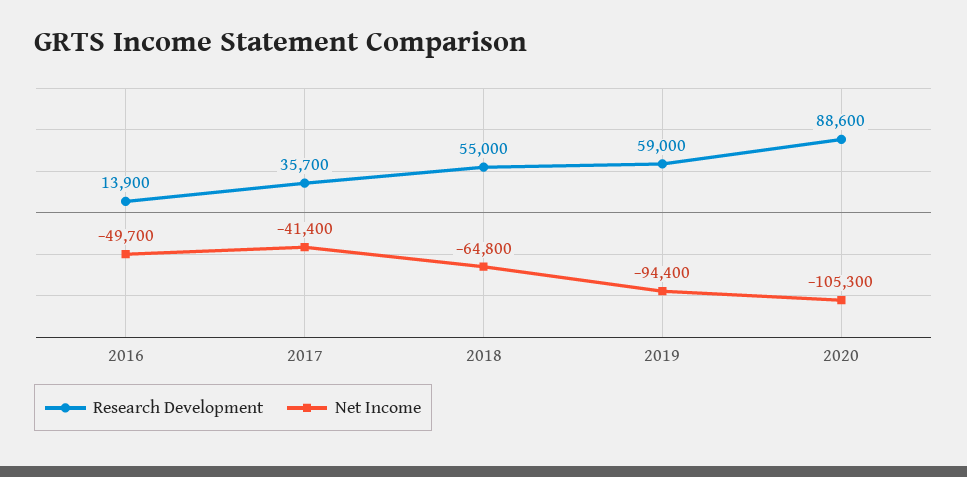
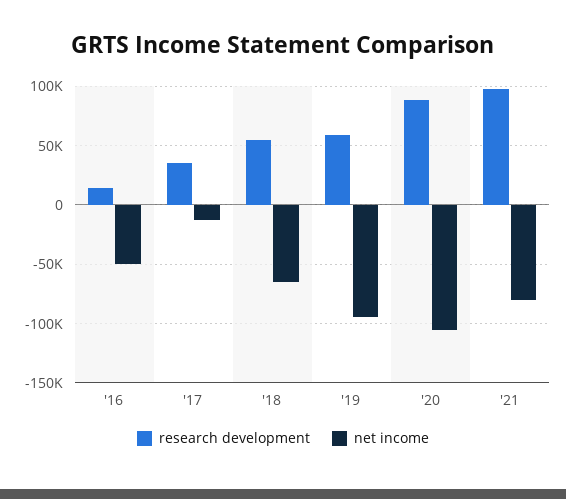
Net Income, 2017: -41400 -> -10000
Research Development, '21: none -> 100000
Net Income, '21: none -> -80000

